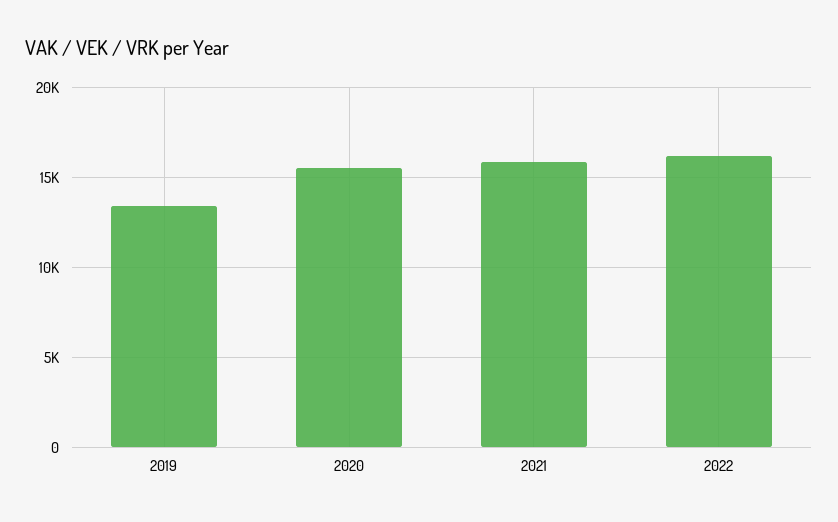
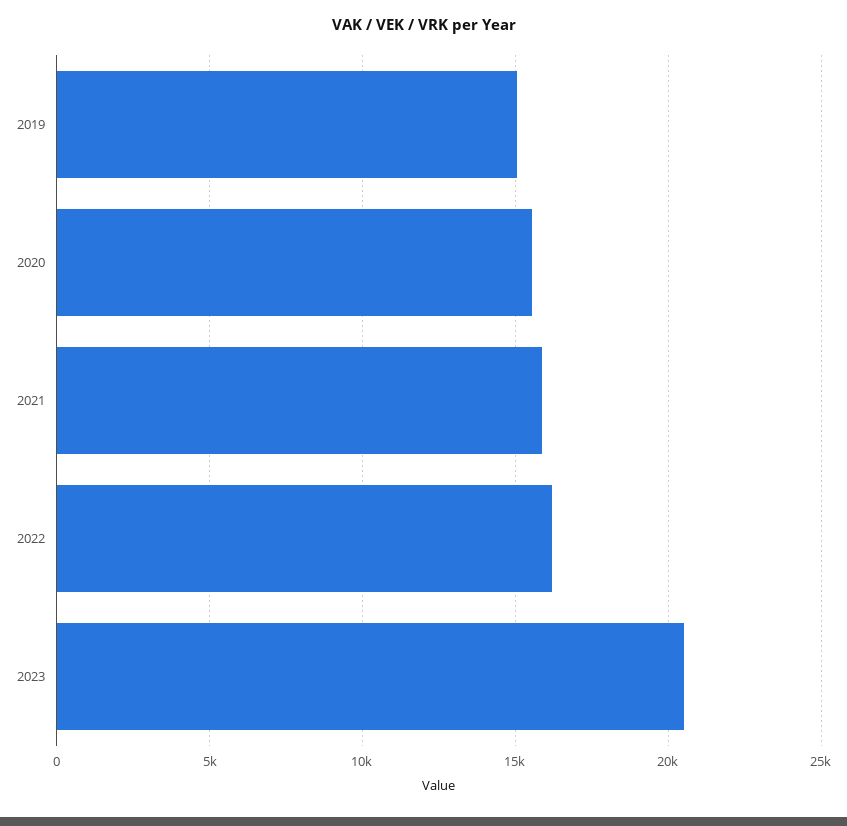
2019: 13500 -> 15000
2023: none -> 20500

